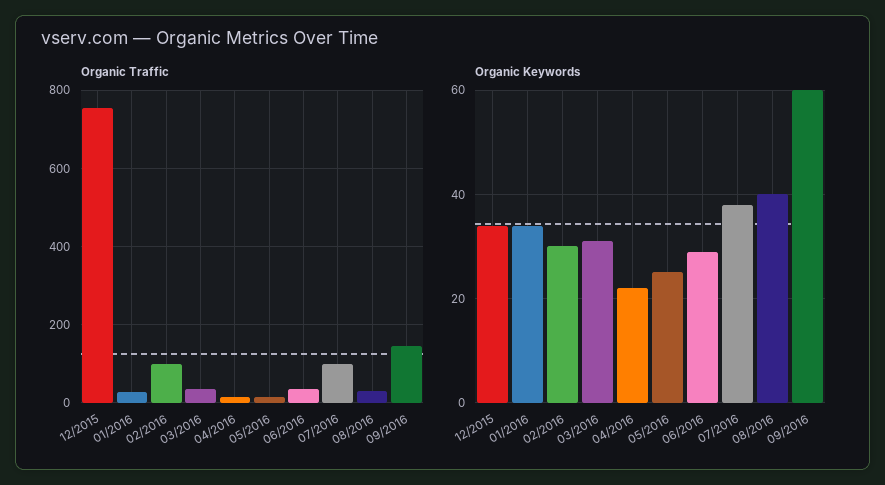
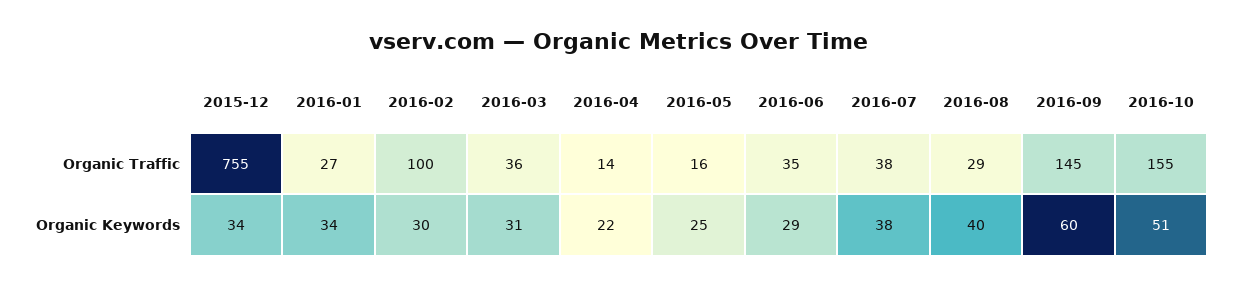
Organic Traffic, 07/2016: 100 -> 38
Organic Traffic, 2016-10: none -> 155
Organic Keywords, 2016-10: none -> 51

